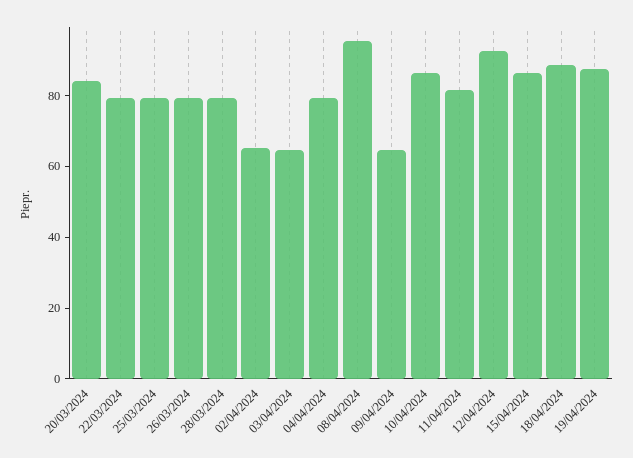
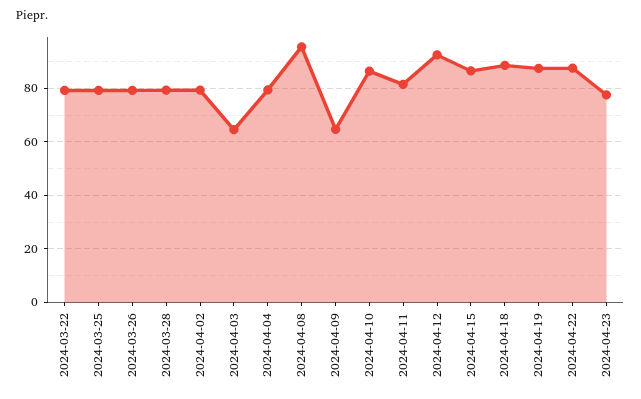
20/03/2024: 85 -> none
02/04/2024: 65 -> 80
2024-04-22: none -> 87.5
2024-04-23: none -> 77.5

